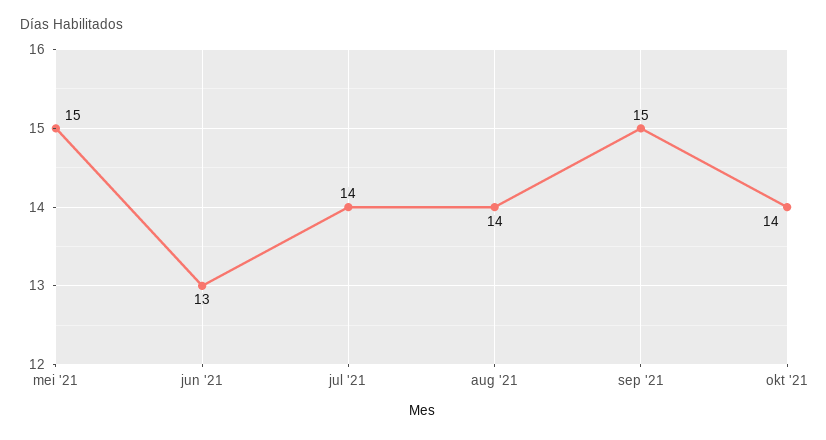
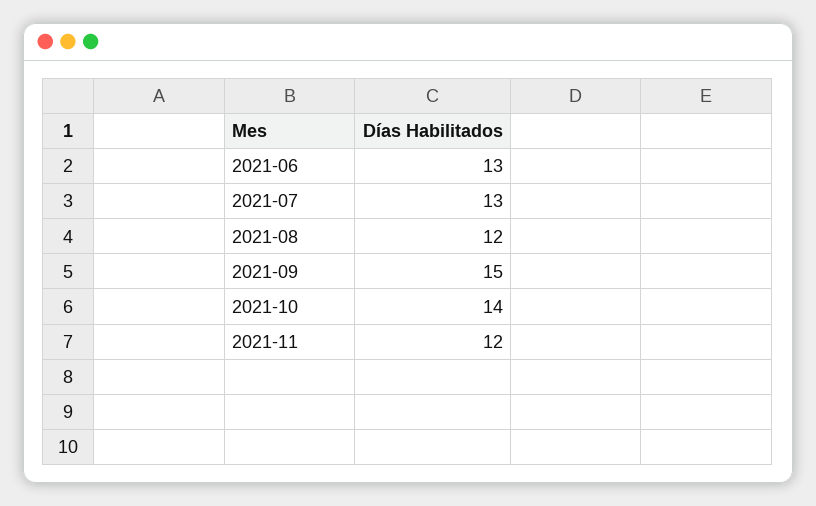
mei '21: 15 -> none
jul '21: 14 -> 13
aug '21: 14 -> 12
2021-11: none -> 12

